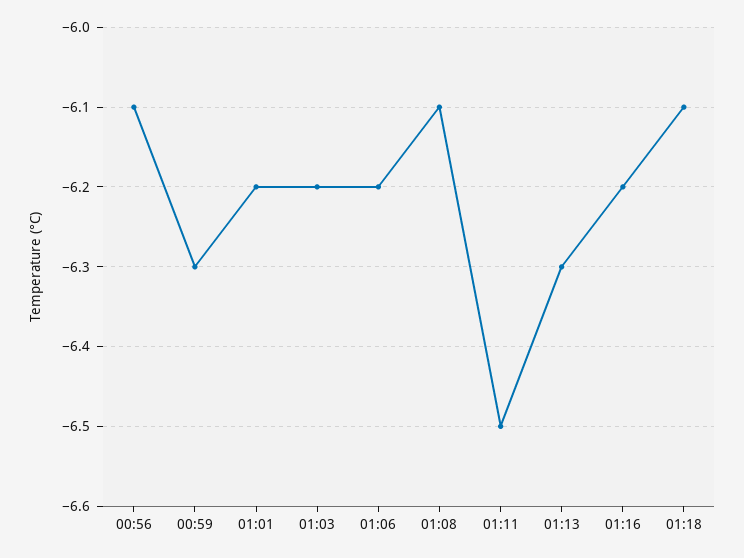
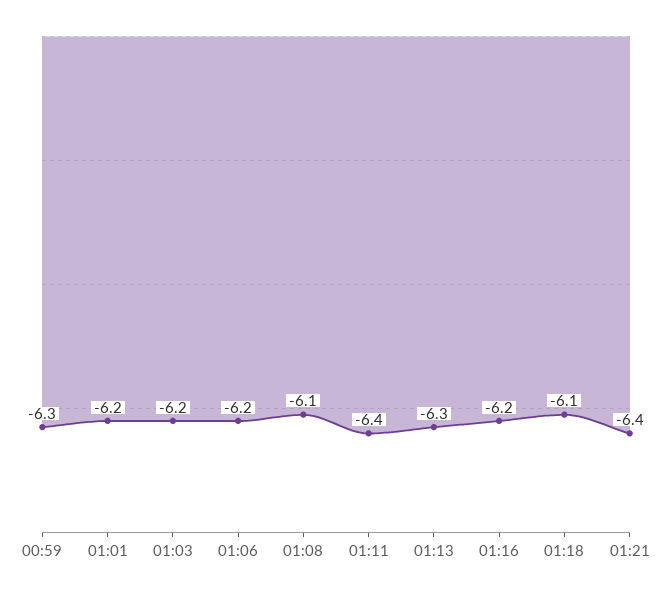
00:56: -6.1 -> none
01:11: -6.5 -> -6.4
01:21: none -> -6.4

